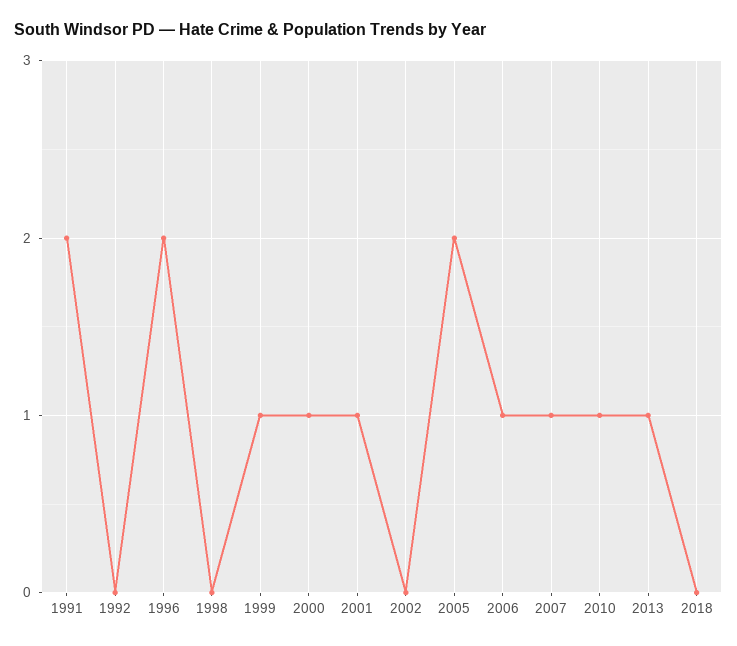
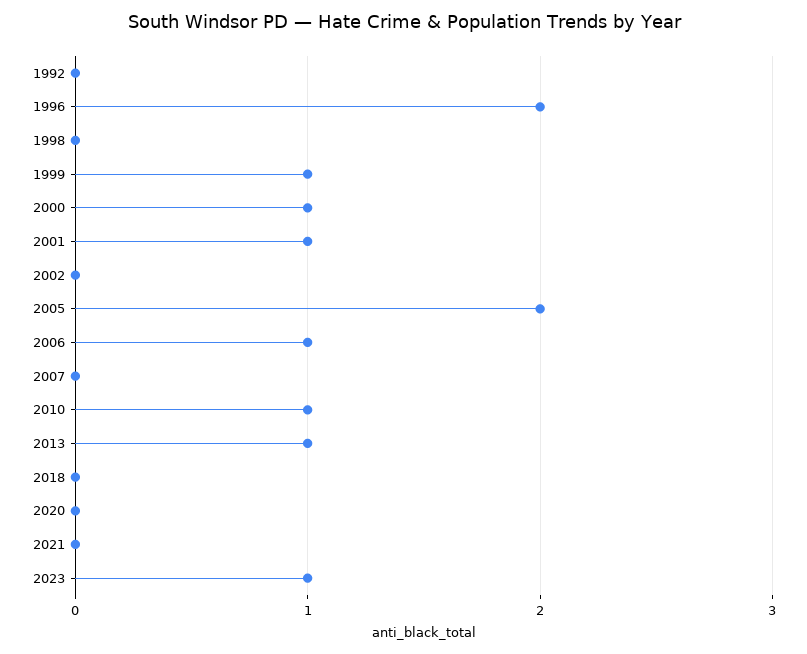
1991: 2 -> none
2007: 1 -> 0
2020: none -> 0
2021: none -> 0
2023: none -> 1

